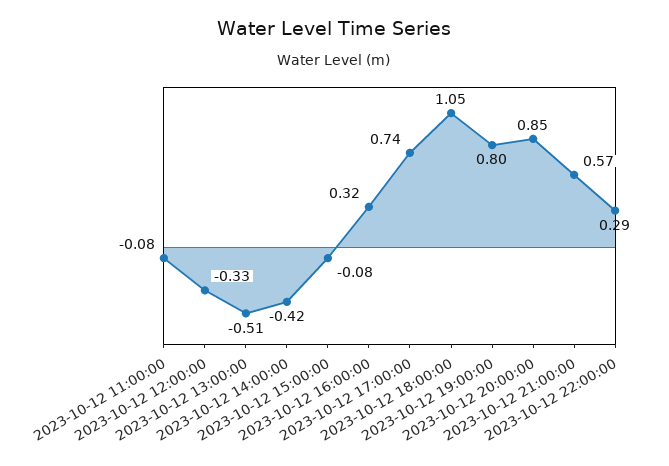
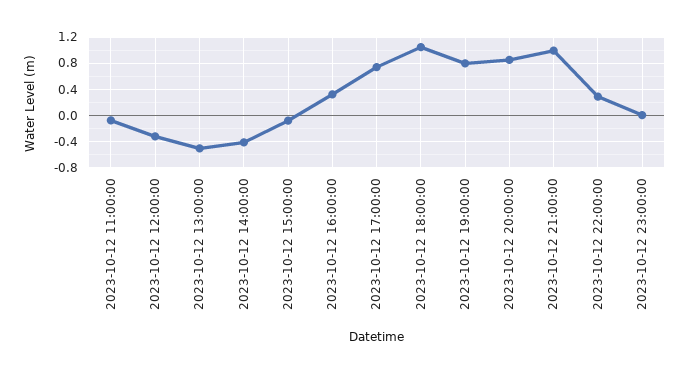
2023-10-12 21:00:00: 0.57 -> 1
2023-10-12 23:00:00: none -> 0

